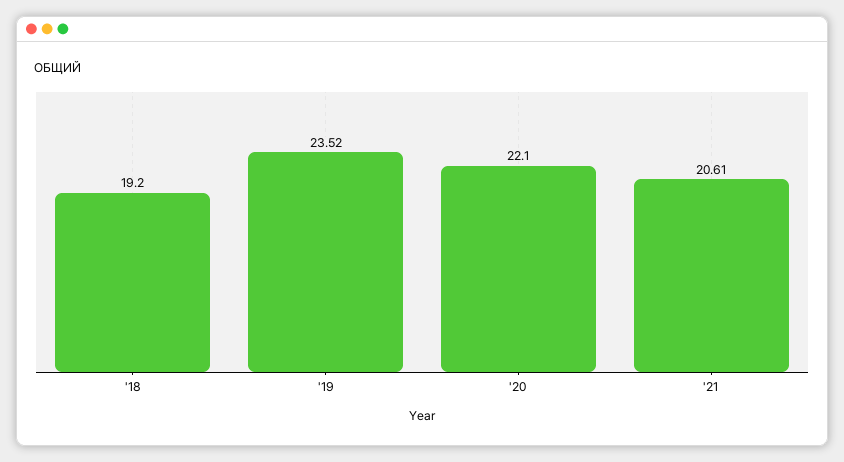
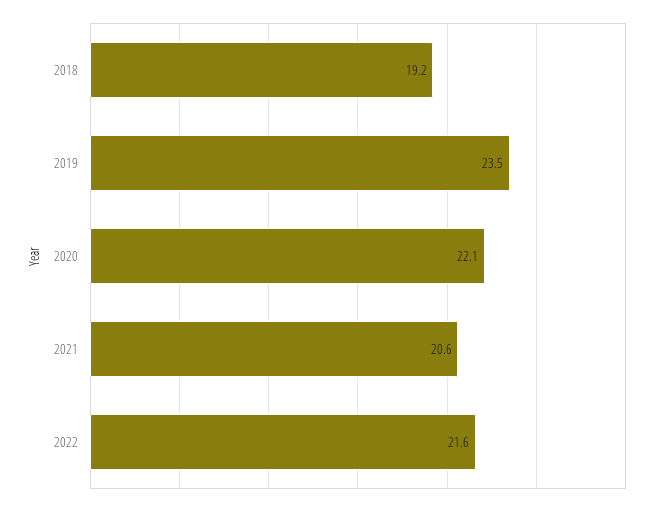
2022: none -> 21.6

